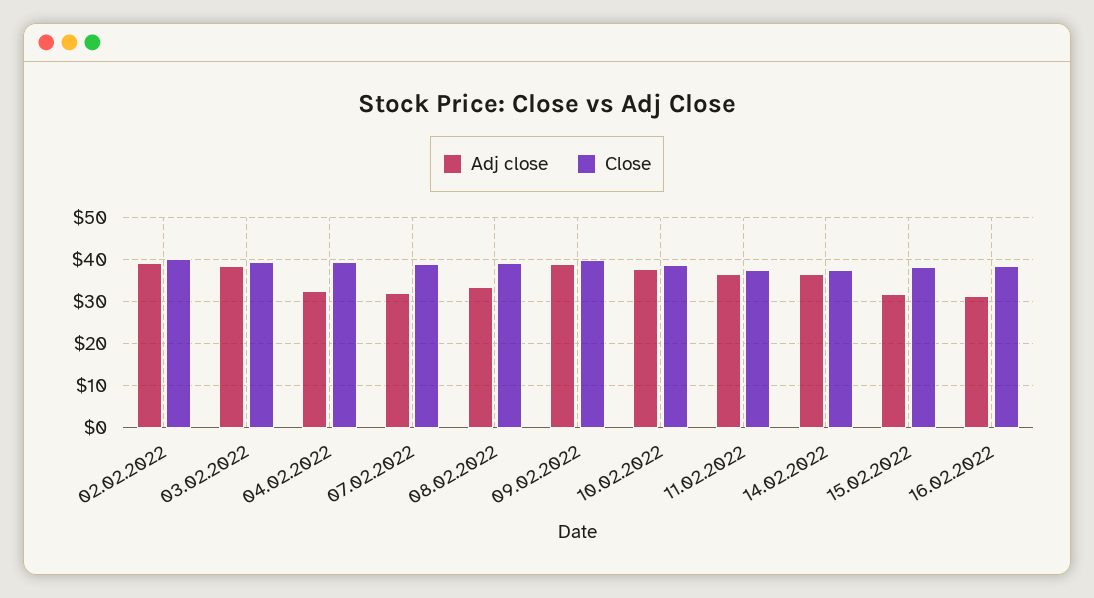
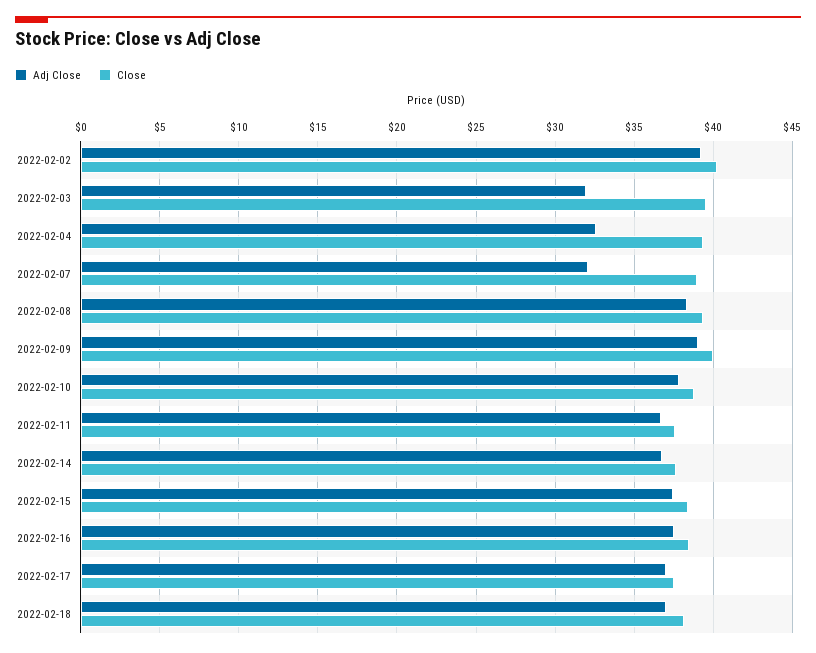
Adj close, 03.02.2022: 38 -> 32
Adj close, 08.02.2022: 34 -> 38.5
Adj close, 15.02.2022: 32 -> 37.5
Adj close, 16.02.2022: 32 -> 37.5
Adj close, 2022-02-17: none -> 37
Close, 2022-02-17: none -> 37.5
Adj close, 2022-02-18: none -> 37
Close, 2022-02-18: none -> 38

